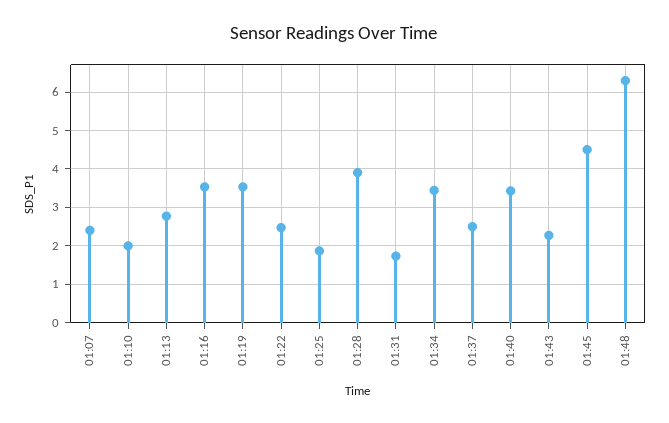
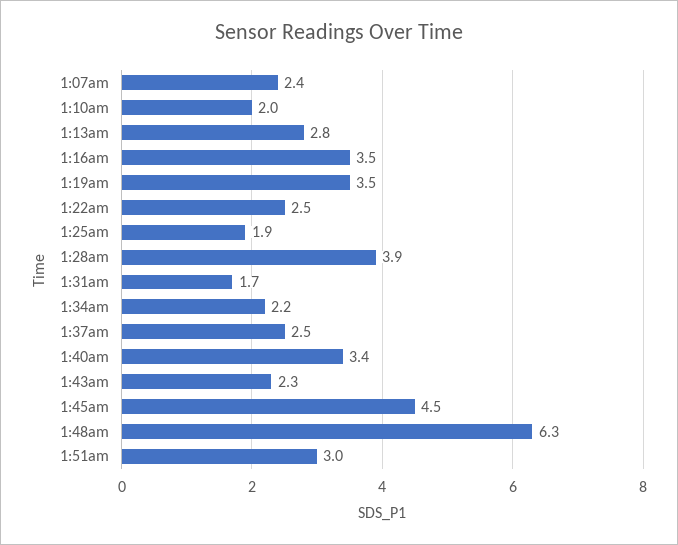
01:34: 3.4 -> 2.2
1:51am: none -> 3

